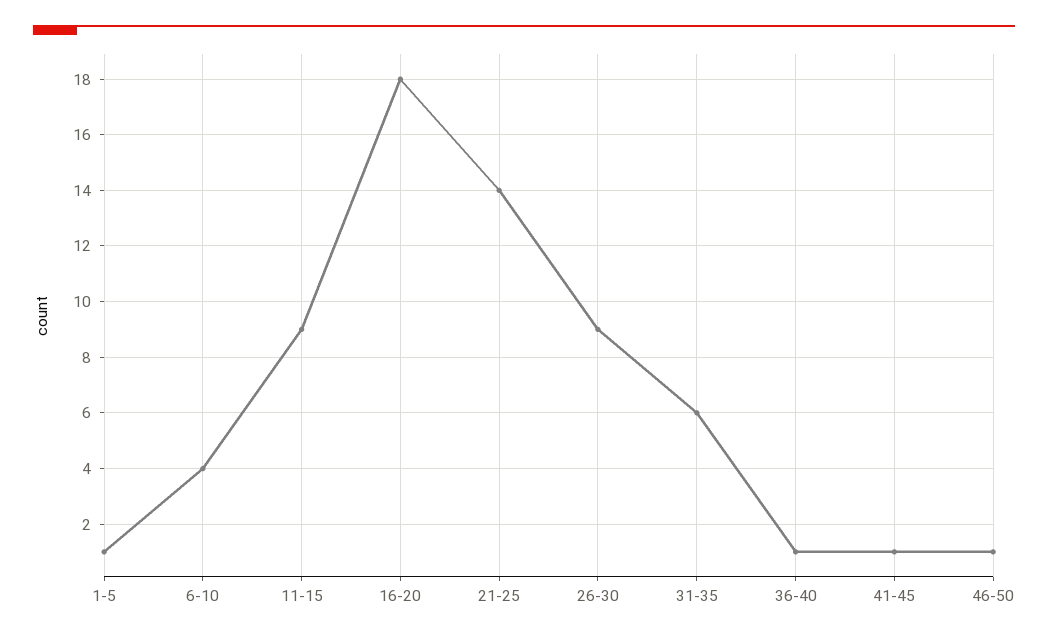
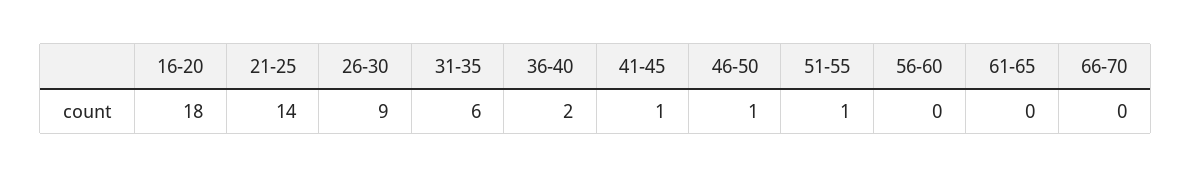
1-5: 1 -> none
6-10: 4 -> none
11-15: 9 -> none
36-40: 1 -> 2
51-55: none -> 1
56-60: none -> 0
61-65: none -> 0
66-70: none -> 0

